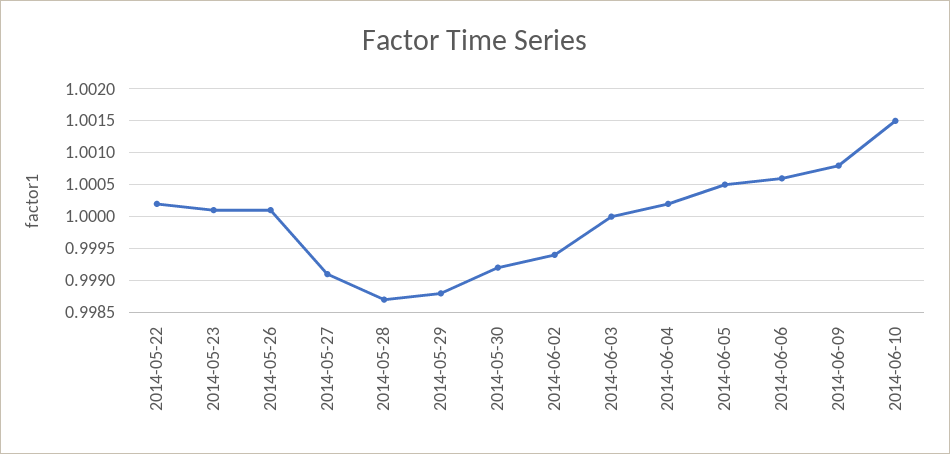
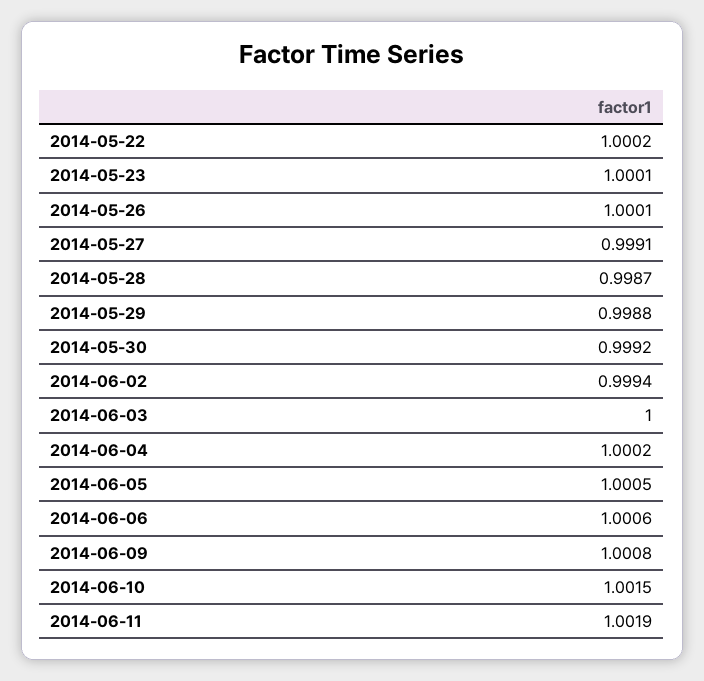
2014-06-11: none -> 1.0019

